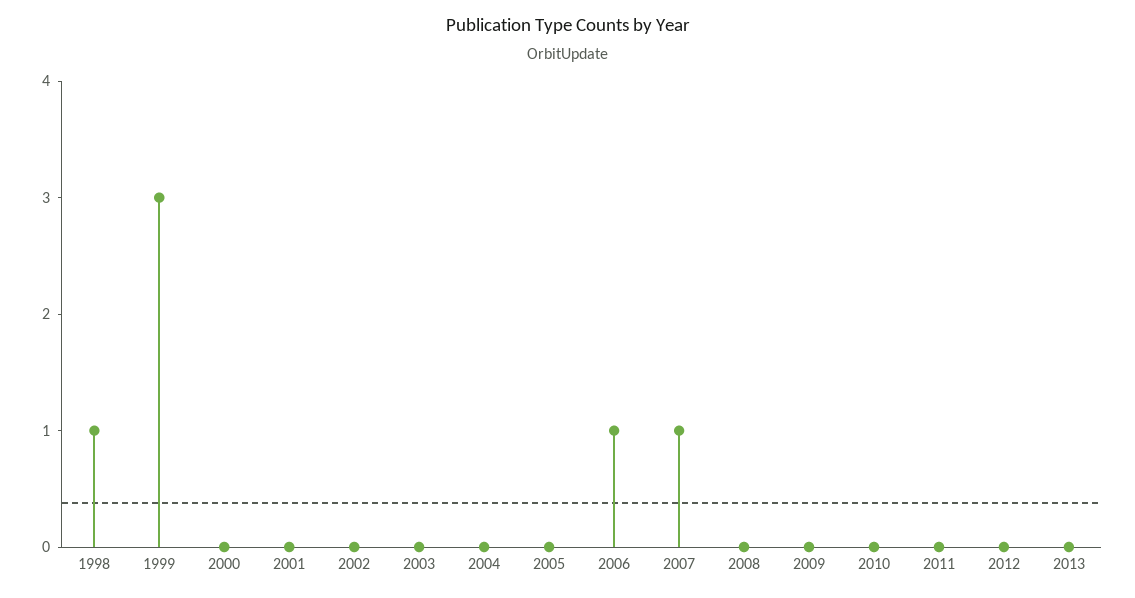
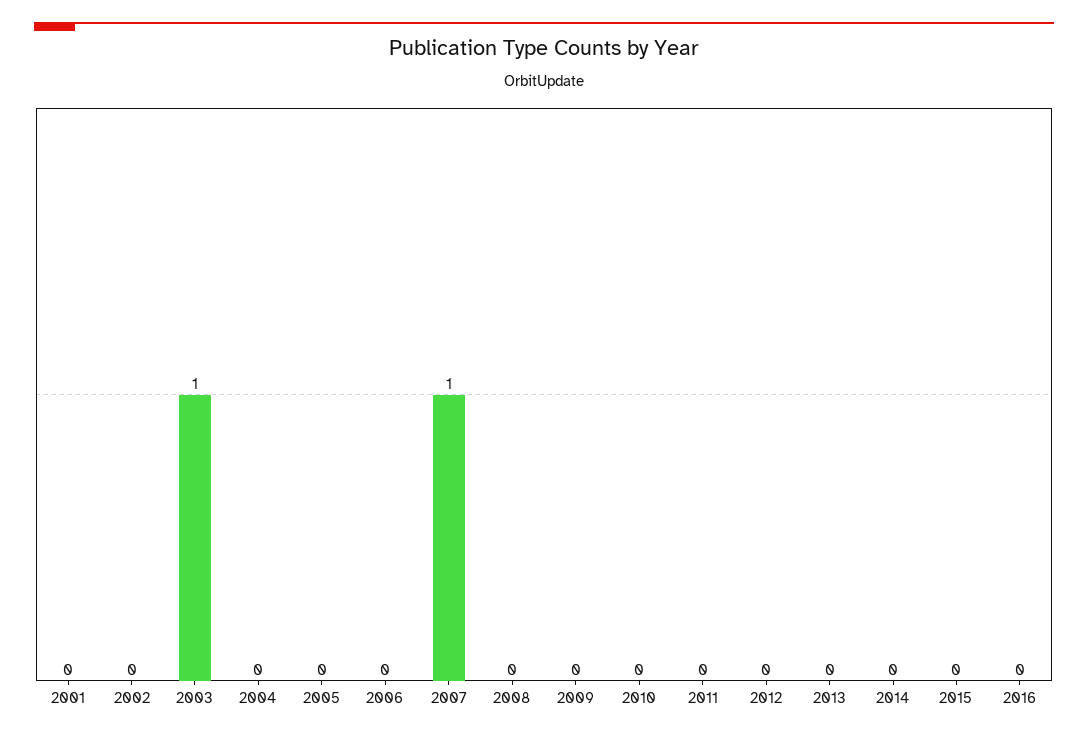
1998: 1 -> none
1999: 3 -> none
2000: 0 -> none
2003: 0 -> 1
2006: 1 -> 0
2014: none -> 0
2015: none -> 0
2016: none -> 0

